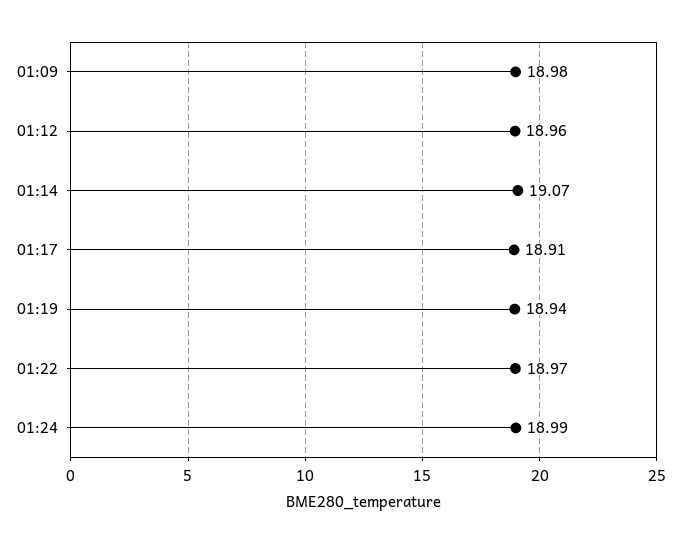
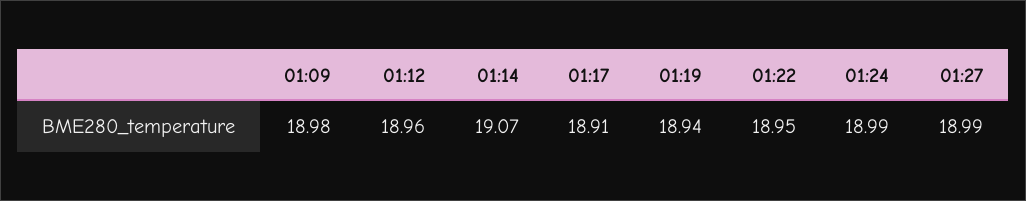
01:22: 18.97 -> 18.95
01:27: none -> 18.99

